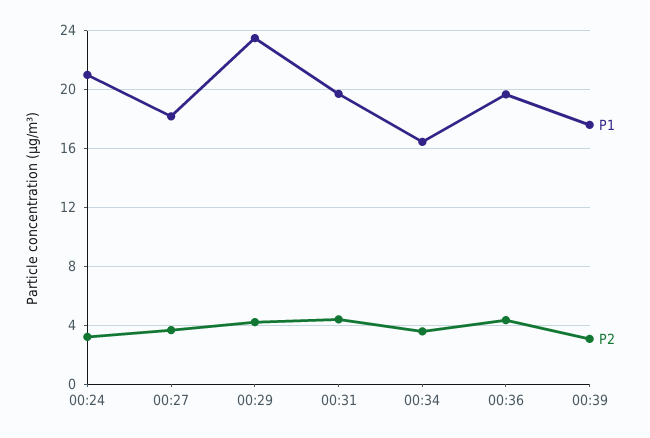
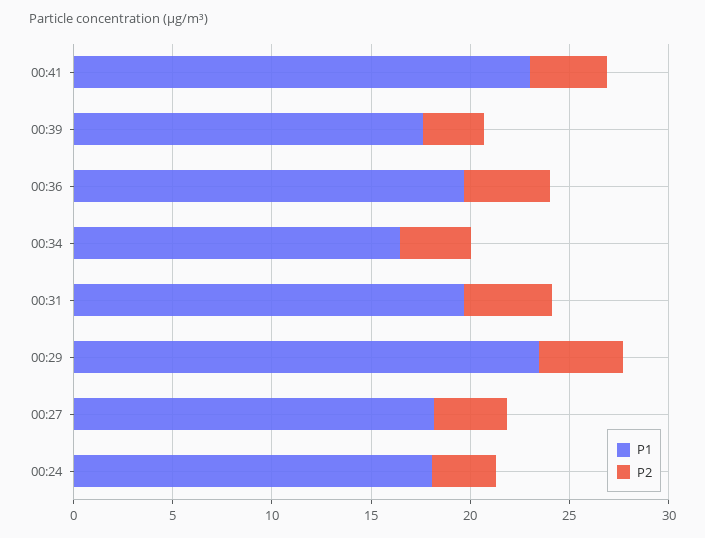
P1, 00:24: 21 -> 18
P1, 00:41: none -> 23
P2, 00:41: none -> 4

